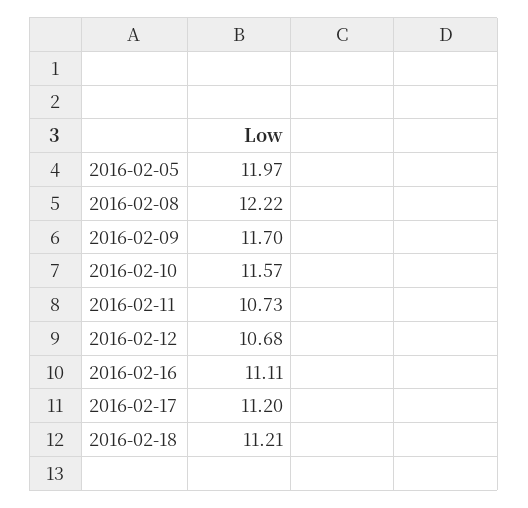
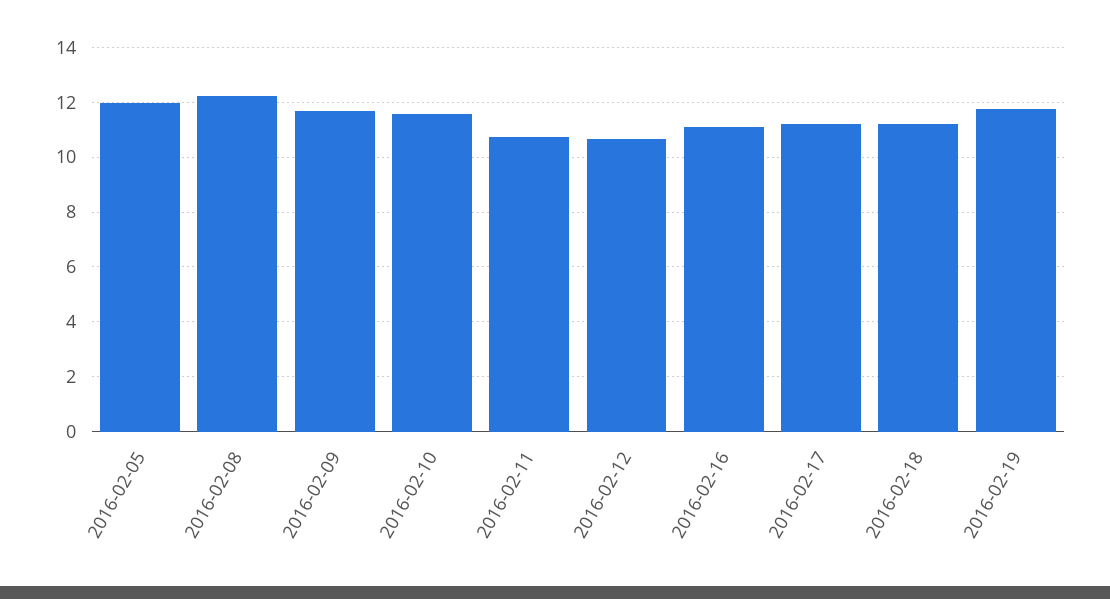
2016-02-19: none -> 11.75

